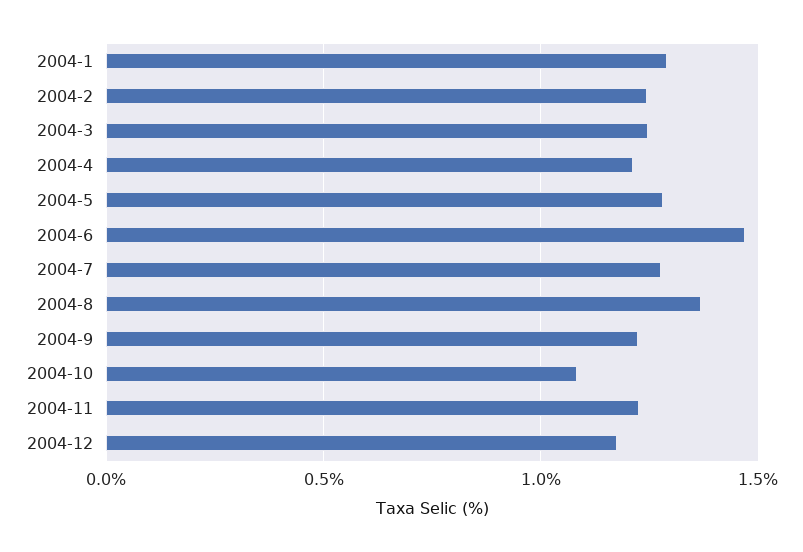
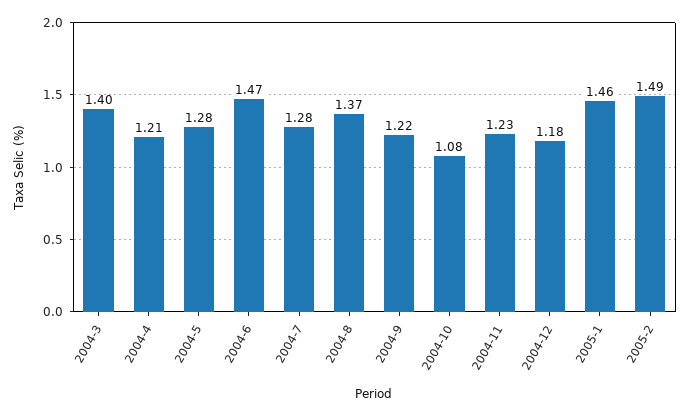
2004-1: 1.3 -> none
2004-2: 1.25 -> none
2004-3: 1.25 -> 1.4
2005-1: none -> 1.46
2005-2: none -> 1.49

